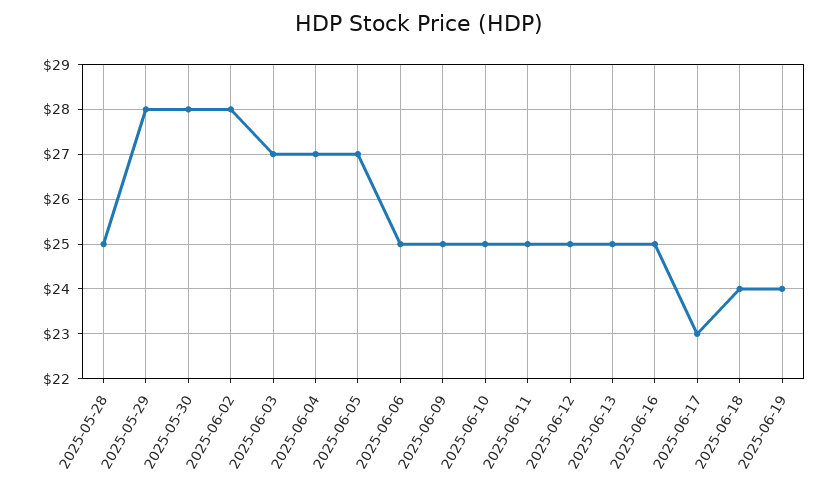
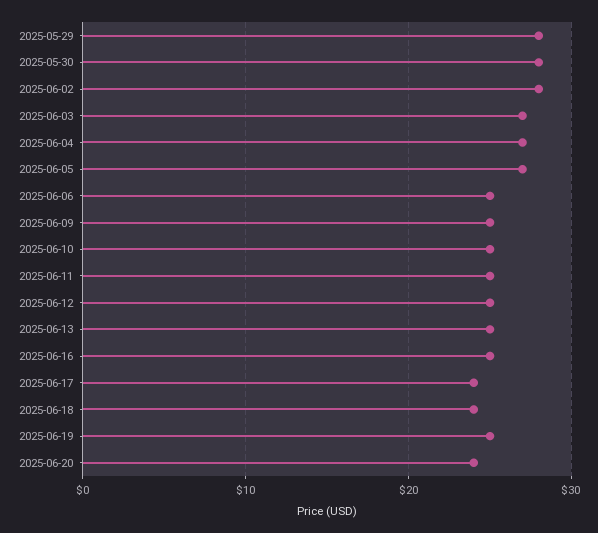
2025-05-28: 25 -> none
2025-06-17: 23 -> 24
2025-06-19: 24 -> 25
2025-06-20: none -> 24

